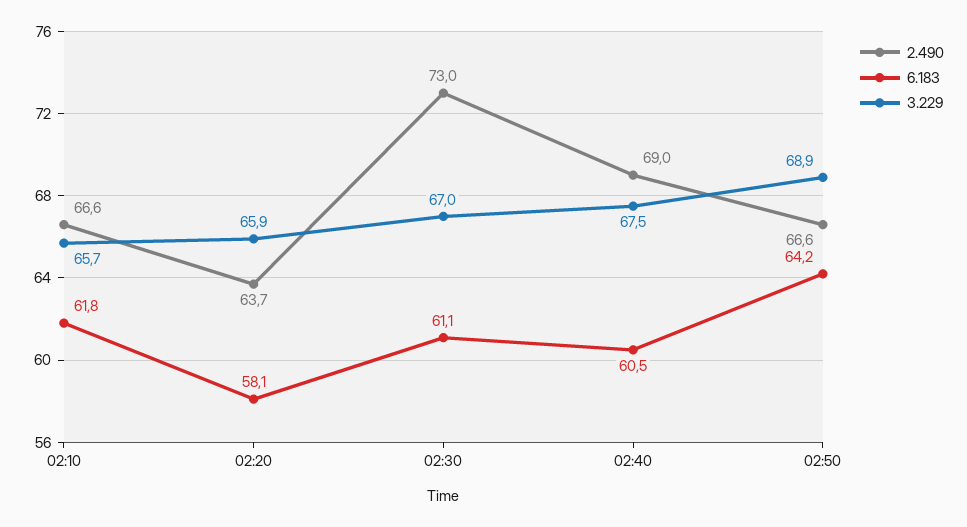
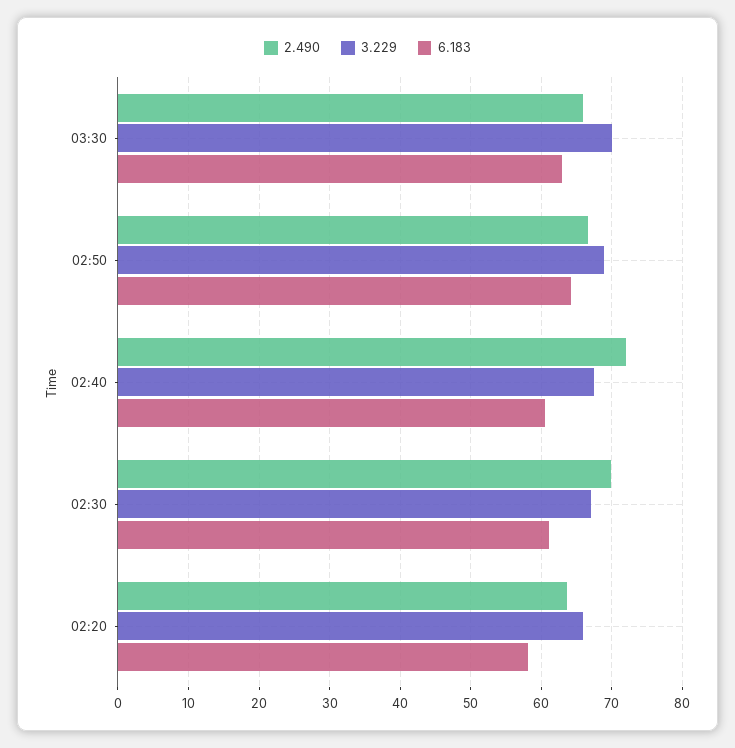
2.490, 02:10: 66.6 -> none
6.183, 02:10: 61.8 -> none
3.229, 02:10: 65.7 -> none
2.490, 02:30: 73 -> 70
2.490, 02:40: 69 -> 72
2.490, 03:30: none -> 66
3.229, 03:30: none -> 70
6.183, 03:30: none -> 63

